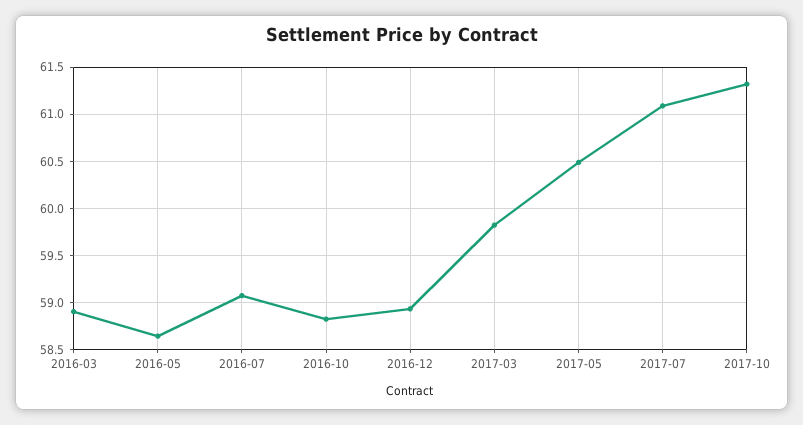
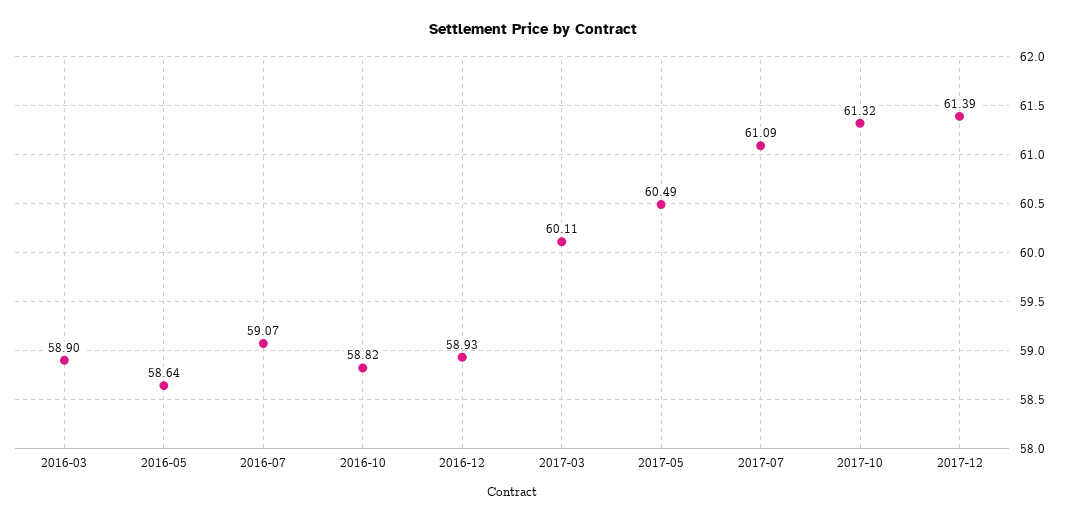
2017-03: 59.8 -> 60.11
2017-12: none -> 61.39

